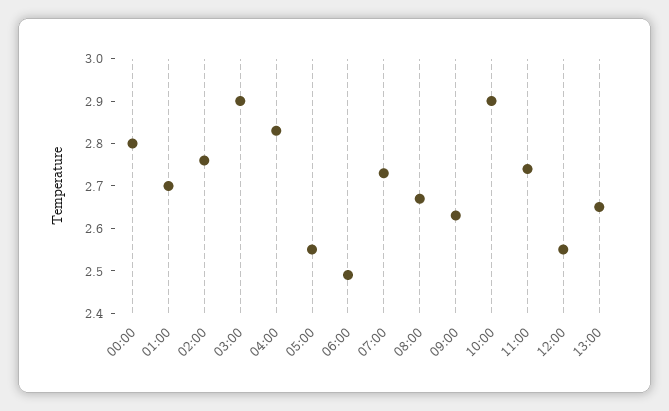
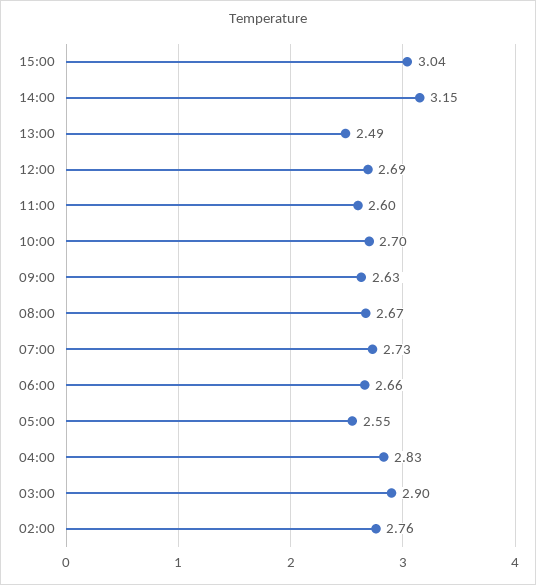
00:00: 2.8 -> none
01:00: 2.7 -> none
06:00: 2.5 -> 2.66
10:00: 2.9 -> 2.7
11:00: 2.75 -> 2.6
12:00: 2.55 -> 2.69
13:00: 2.65 -> 2.49
15:00: none -> 3.04
14:00: none -> 3.15

